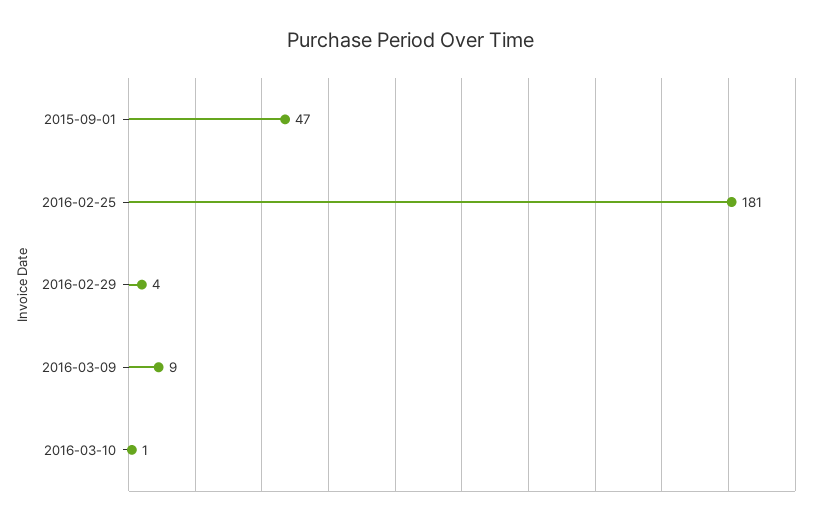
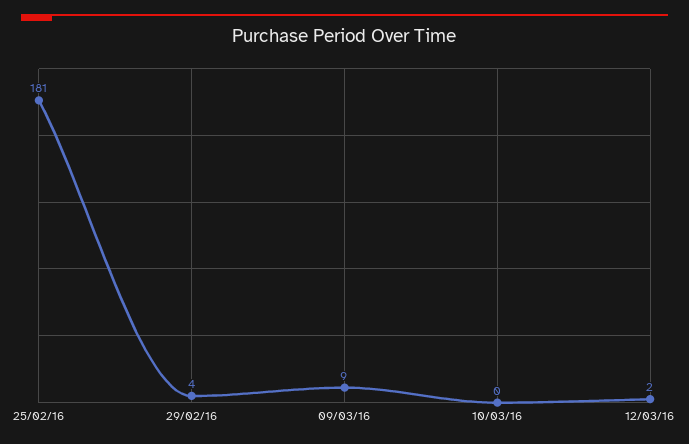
2015-09-01: 47 -> none
2016-03-10: 1 -> 0
12/03/16: none -> 2

